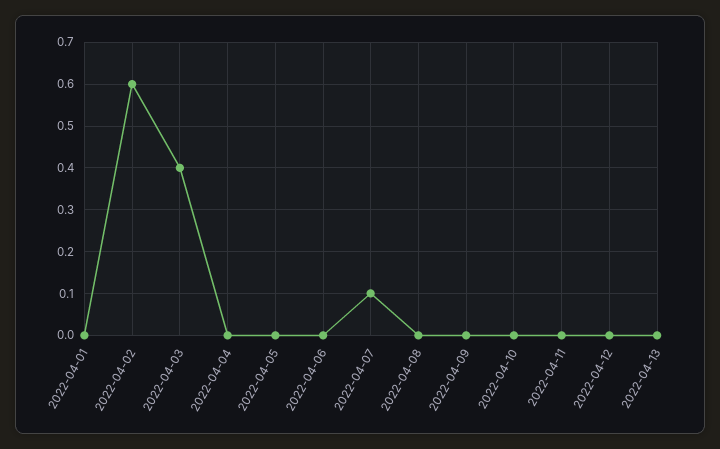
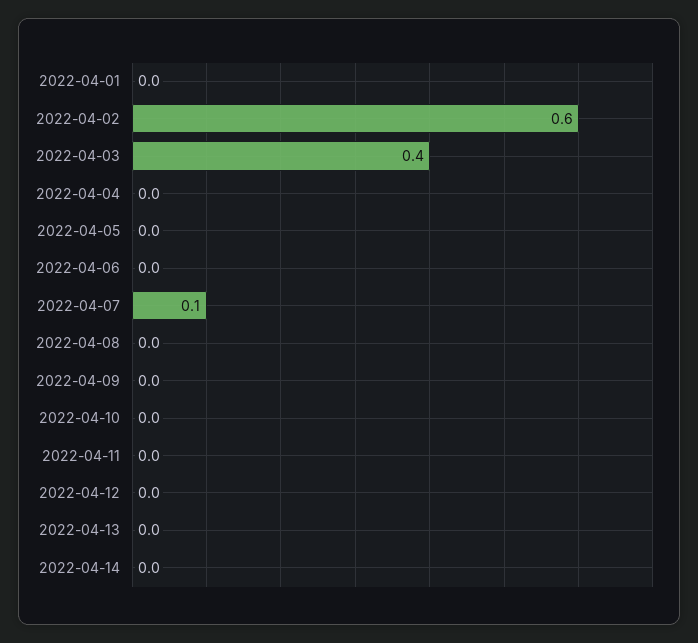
2022-04-14: none -> 0

